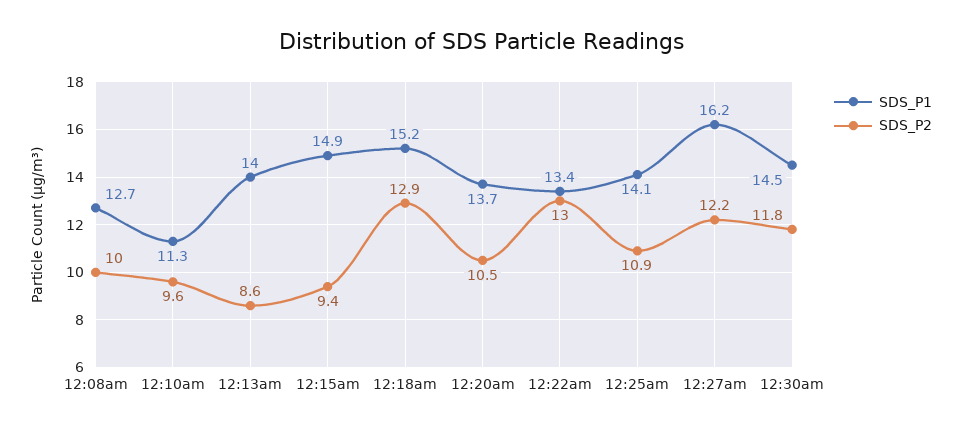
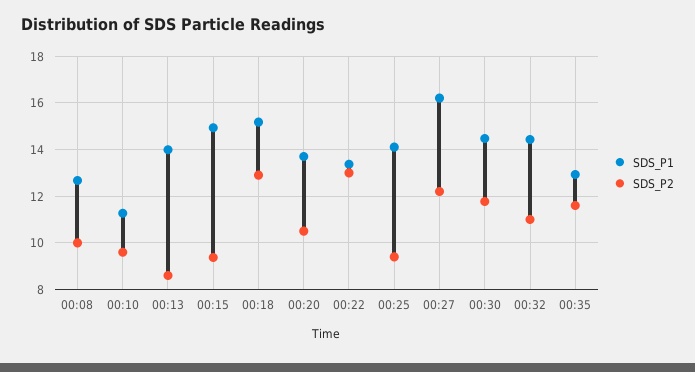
SDS_P2, 12:25am: 10.9 -> 9.5
SDS_P1, 00:32: none -> 14.5
SDS_P2, 00:32: none -> 11
SDS_P1, 00:35: none -> 13
SDS_P2, 00:35: none -> 11.5

